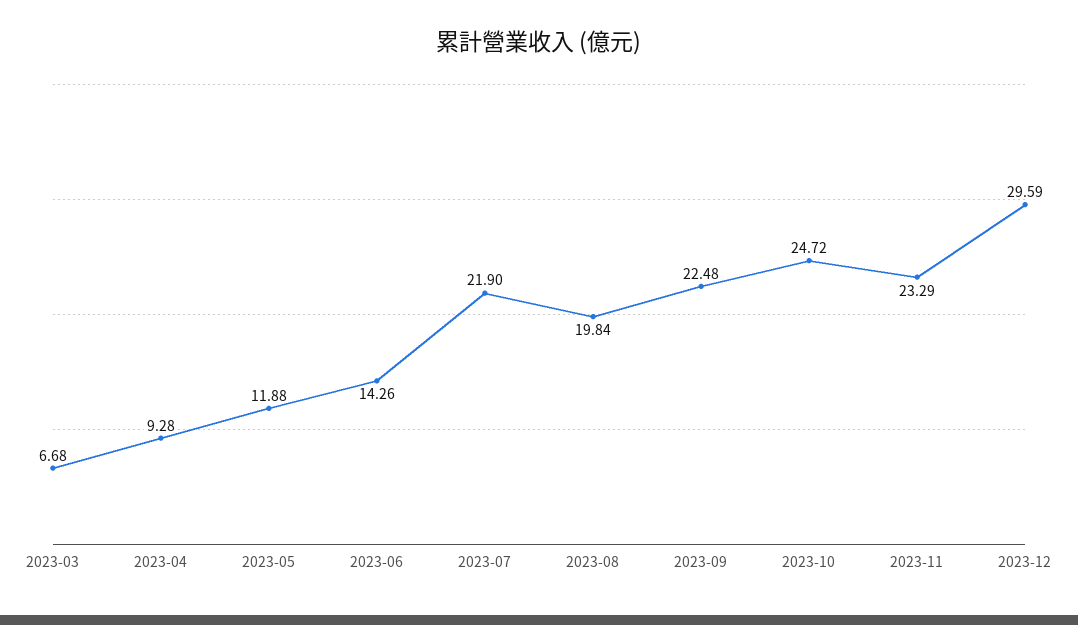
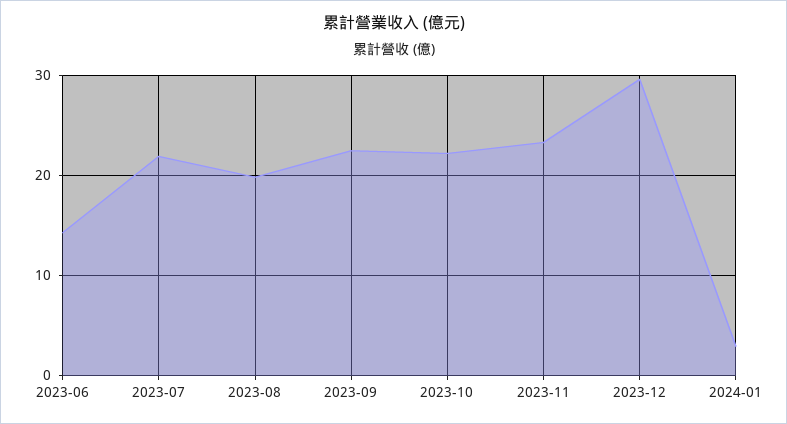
2023-03: 6.68 -> none
2023-04: 9.28 -> none
2023-05: 11.88 -> none
2023-10: 24.72 -> 22
2024-01: none -> 3

